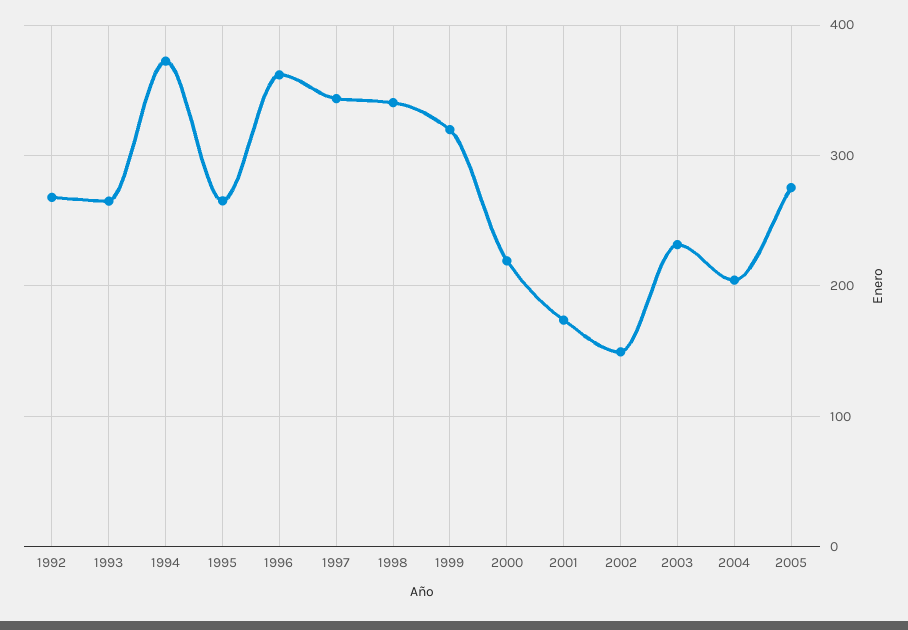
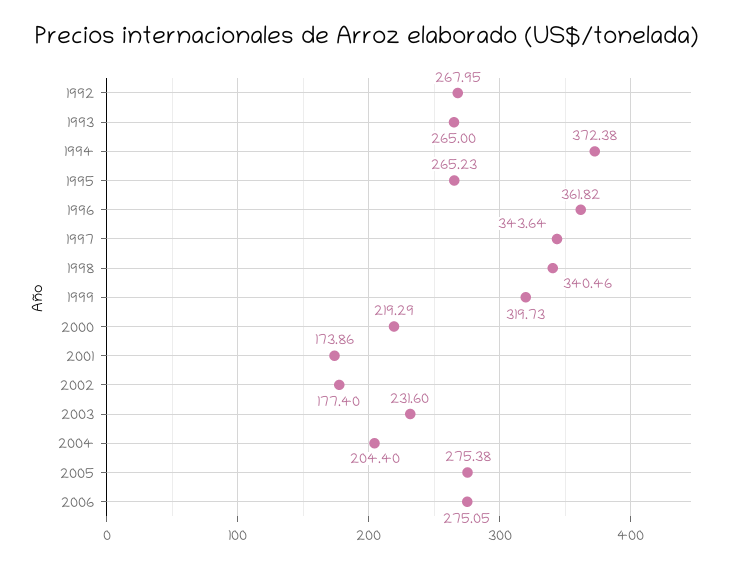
2002: 150 -> 177.4
2006: none -> 275.05

